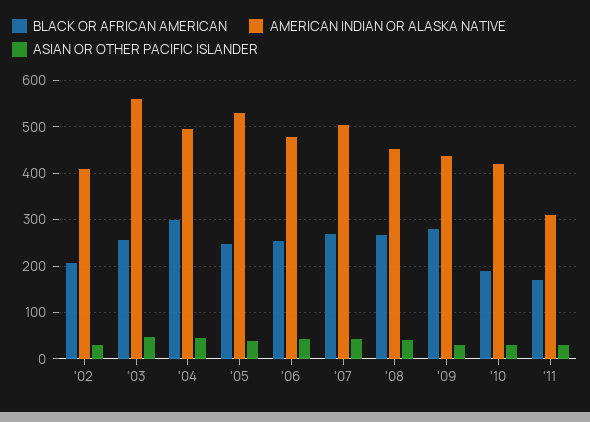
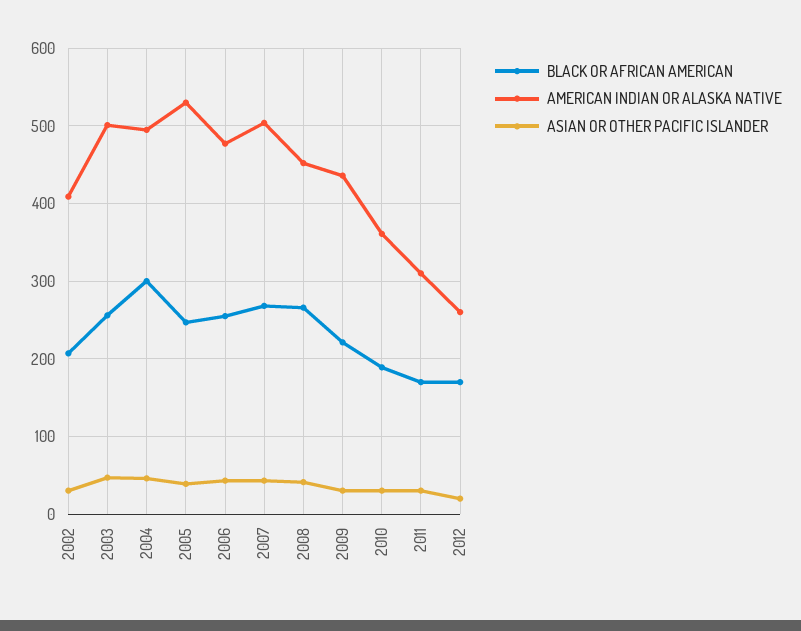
AMERICAN INDIAN OR ALASKA NATIVE, '03: 560 -> 500
BLACK OR AFRICAN AMERICAN, '09: 280 -> 220
AMERICAN INDIAN OR ALASKA NATIVE, '10: 420 -> 360
BLACK OR AFRICAN AMERICAN, 2012: none -> 170
AMERICAN INDIAN OR ALASKA NATIVE, 2012: none -> 260
ASIAN OR OTHER PACIFIC ISLANDER, 2012: none -> 20

